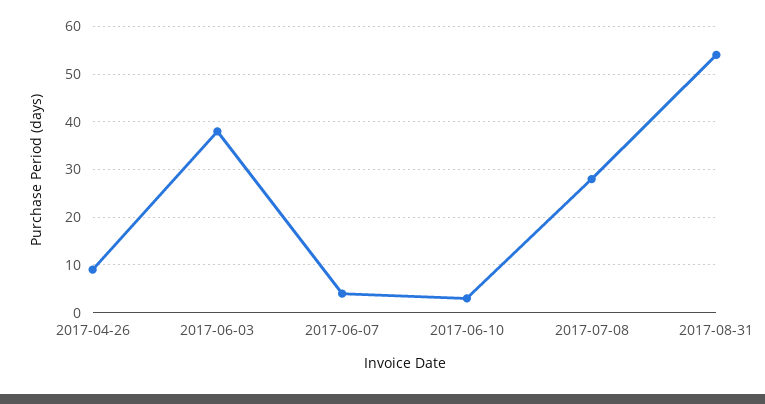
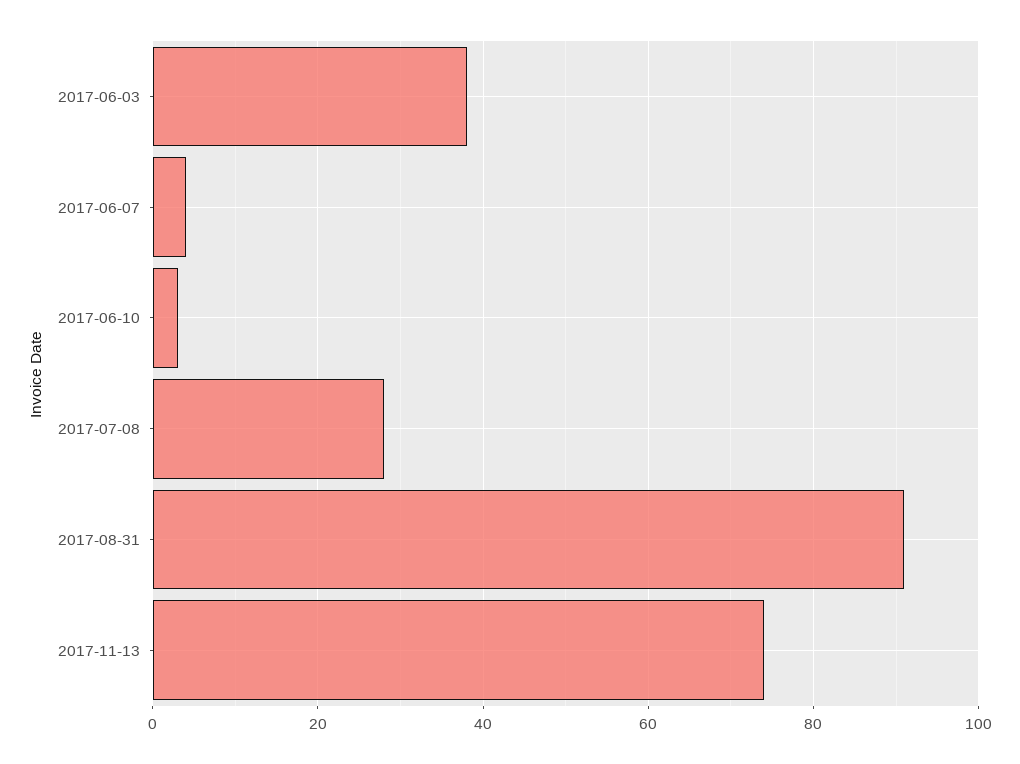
2017-04-26: 10 -> none
2017-08-31: 55 -> 90
2017-11-13: none -> 75

